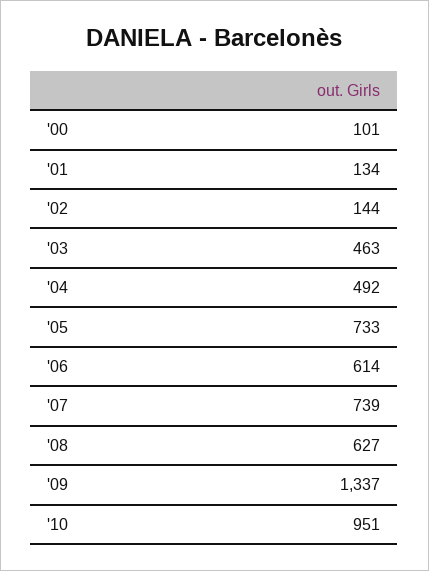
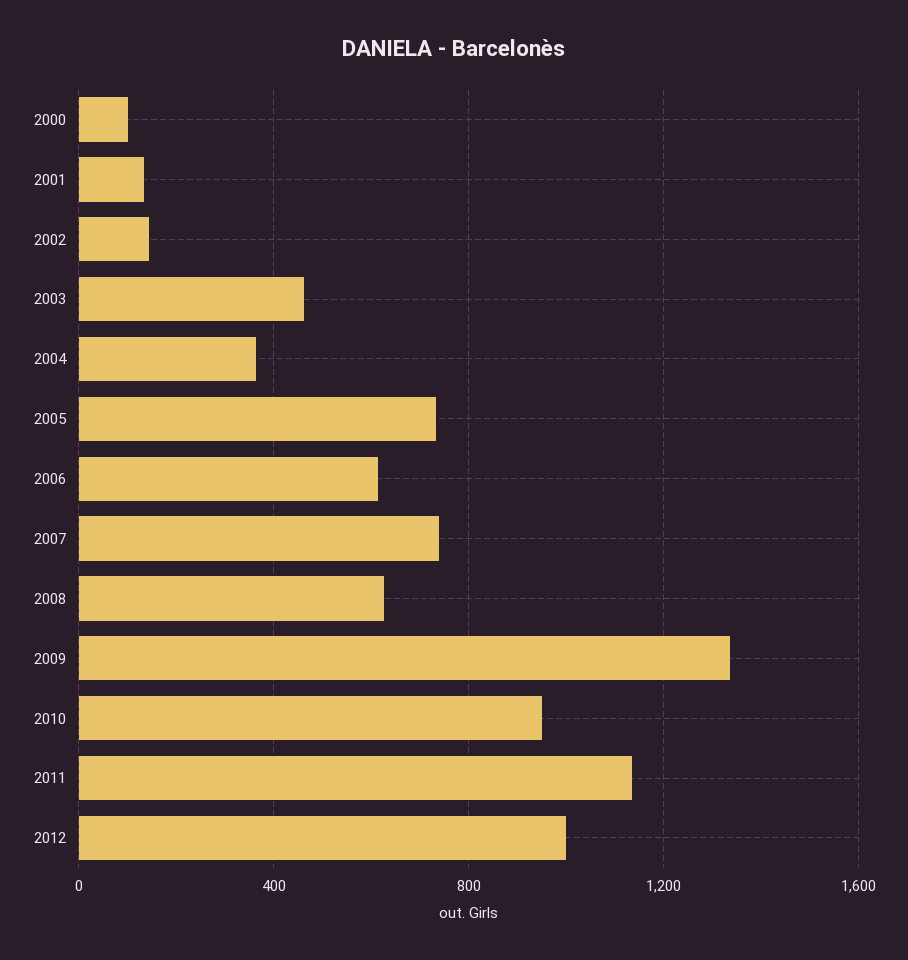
'04: 492 -> 350
2011: none -> 1150
2012: none -> 1000

